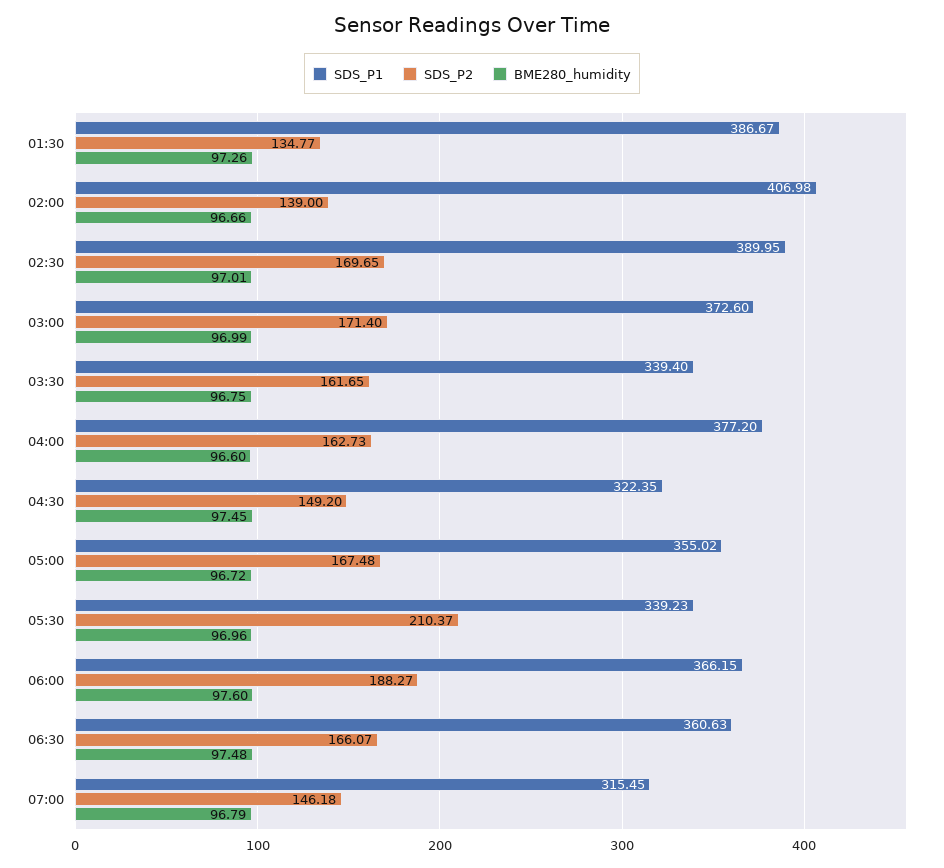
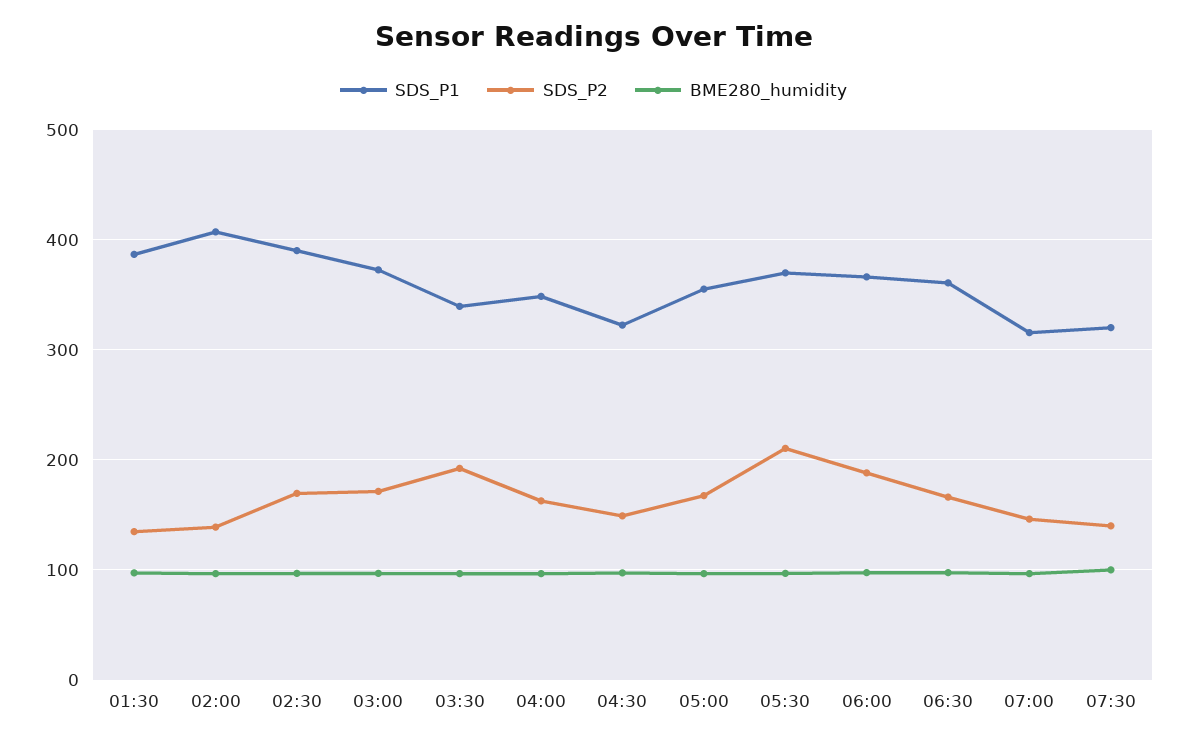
SDS_P2, 03:30: 161.65 -> 190
SDS_P1, 04:00: 377.2 -> 350
SDS_P1, 05:30: 339.23 -> 370
SDS_P1, 07:30: none -> 320
SDS_P2, 07:30: none -> 140
BME280_humidity, 07:30: none -> 100

